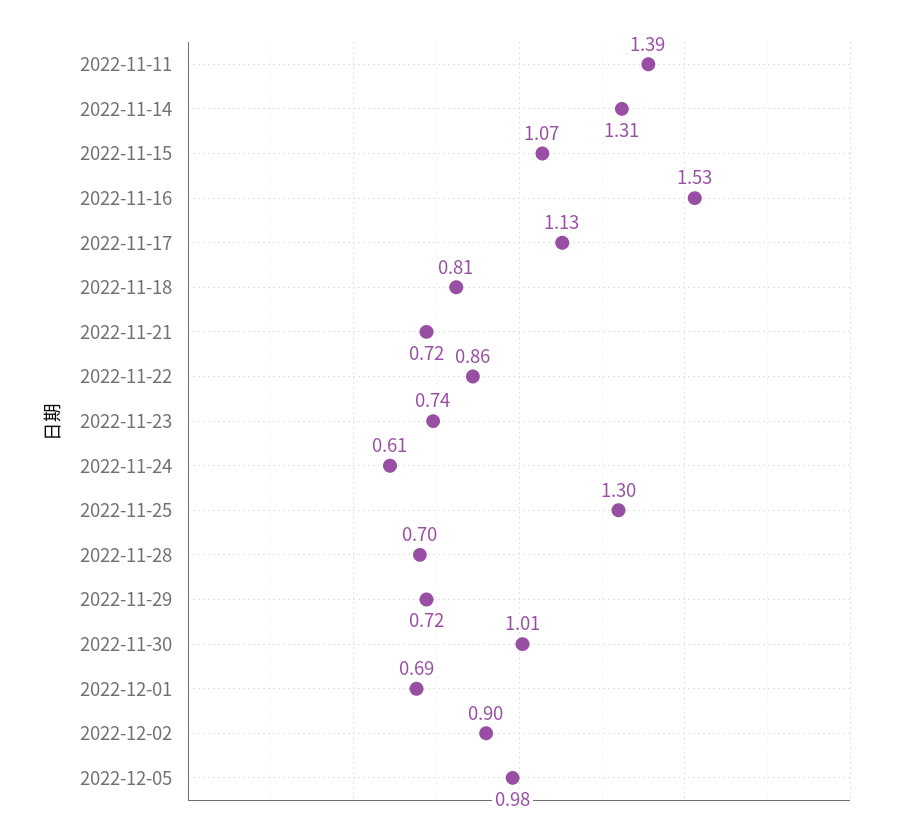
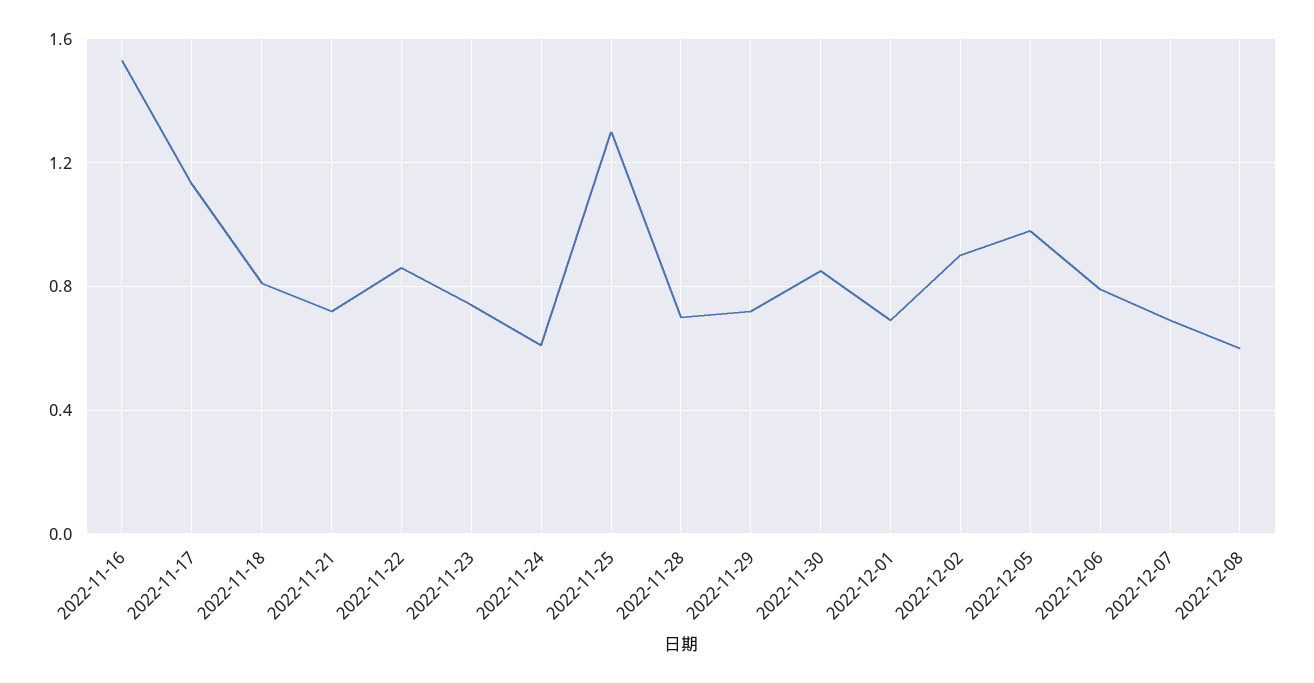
2022-11-11: 1.39 -> none
2022-11-14: 1.31 -> none
2022-11-15: 1.07 -> none
2022-11-30: 1.01 -> 0.85
2022-12-06: none -> 0.8
2022-12-07: none -> 0.7
2022-12-08: none -> 0.6

